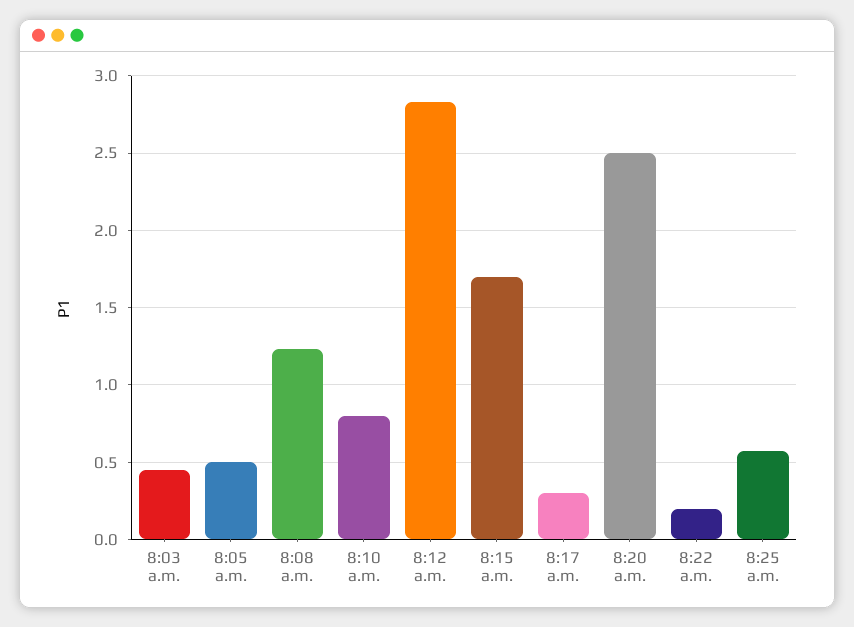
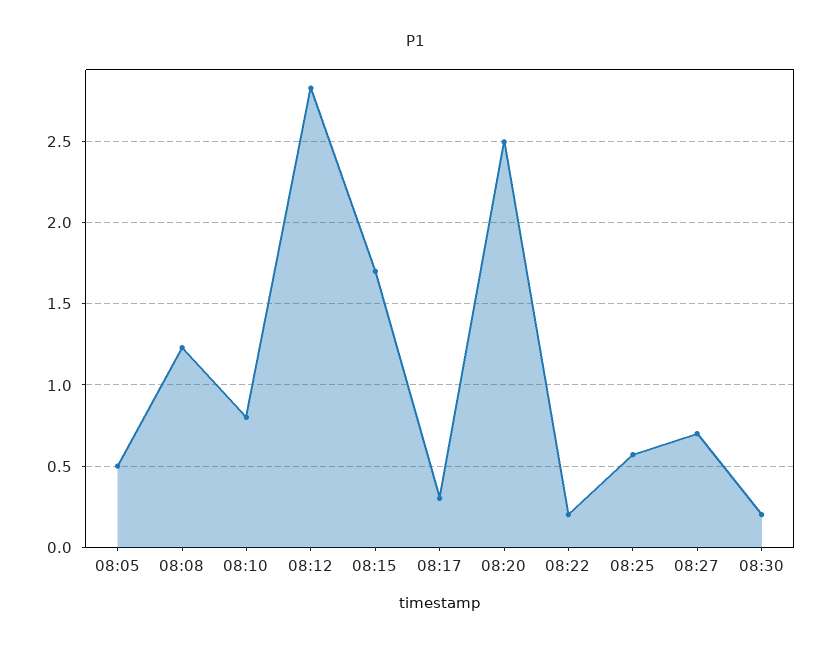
8:03 a.m.: 0.45 -> none
08:27: none -> 0.7
08:30: none -> 0.2

